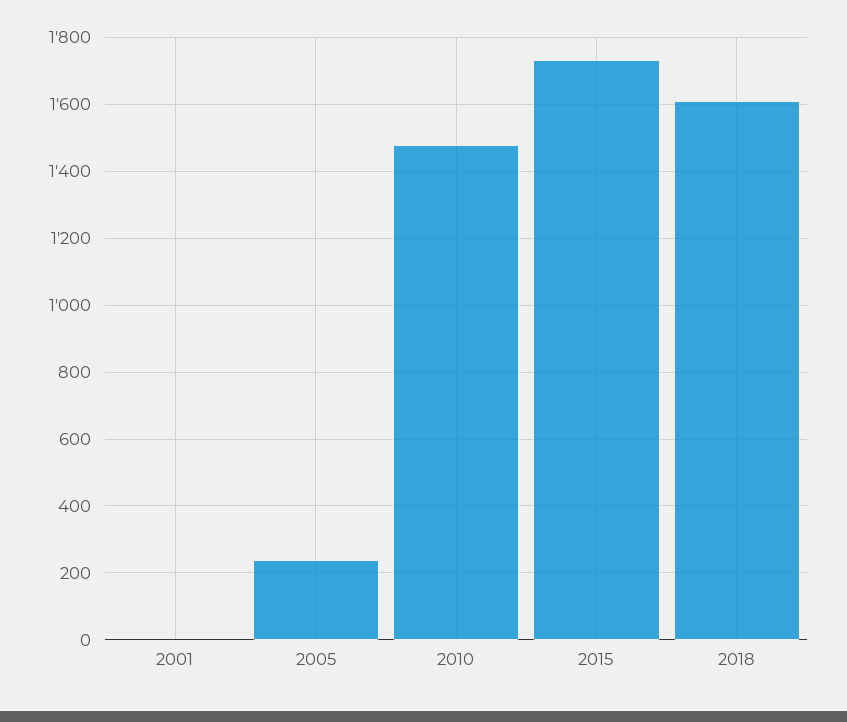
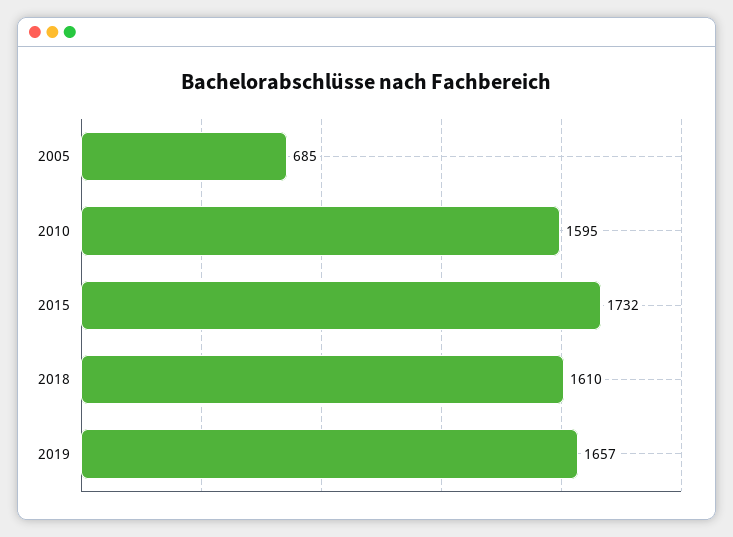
2001: 0 -> none
2005: 240 -> 685
2010: 1480 -> 1595
2019: none -> 1657

